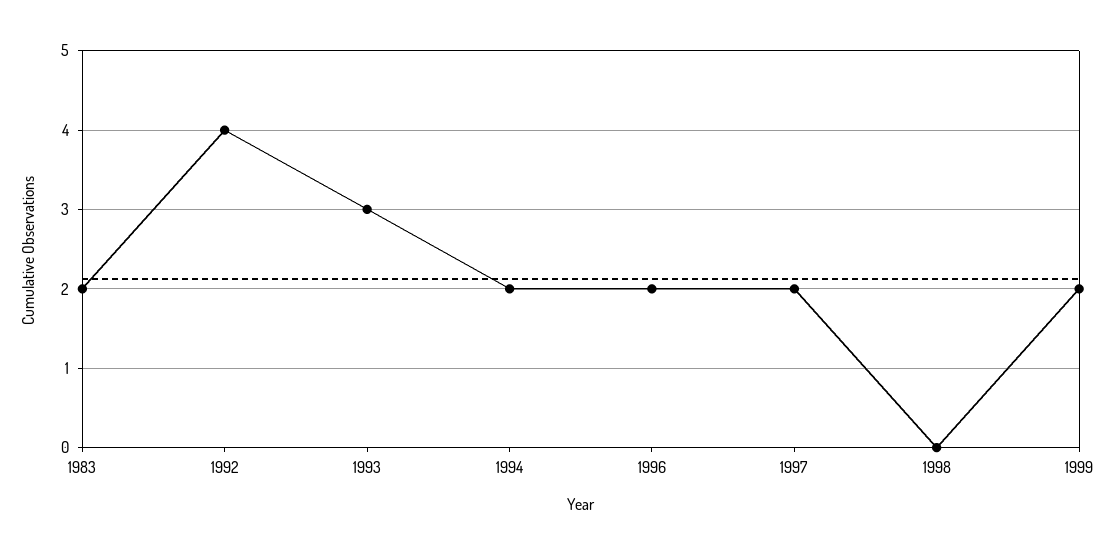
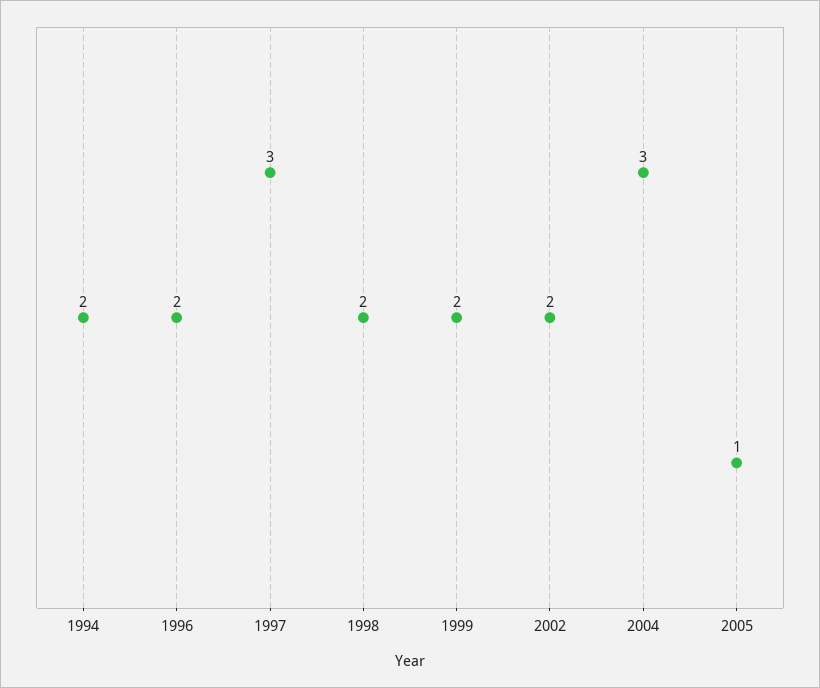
1983: 2 -> none
1992: 4 -> none
1993: 3 -> none
1997: 2 -> 3
1998: 0 -> 2
2002: none -> 2
2004: none -> 3
2005: none -> 1

